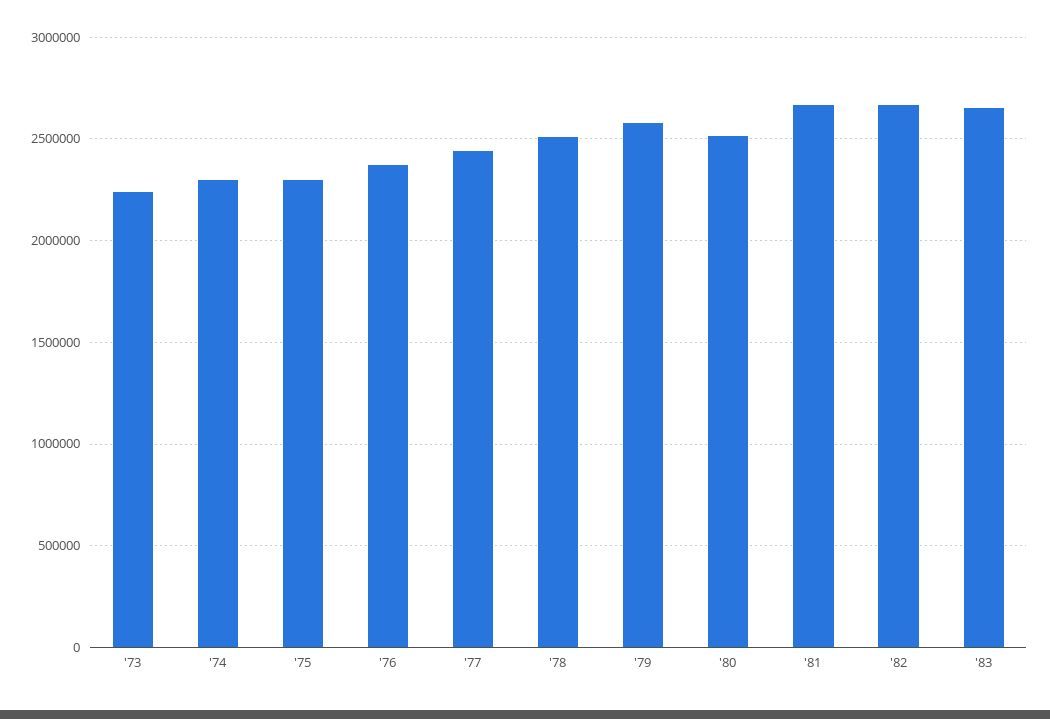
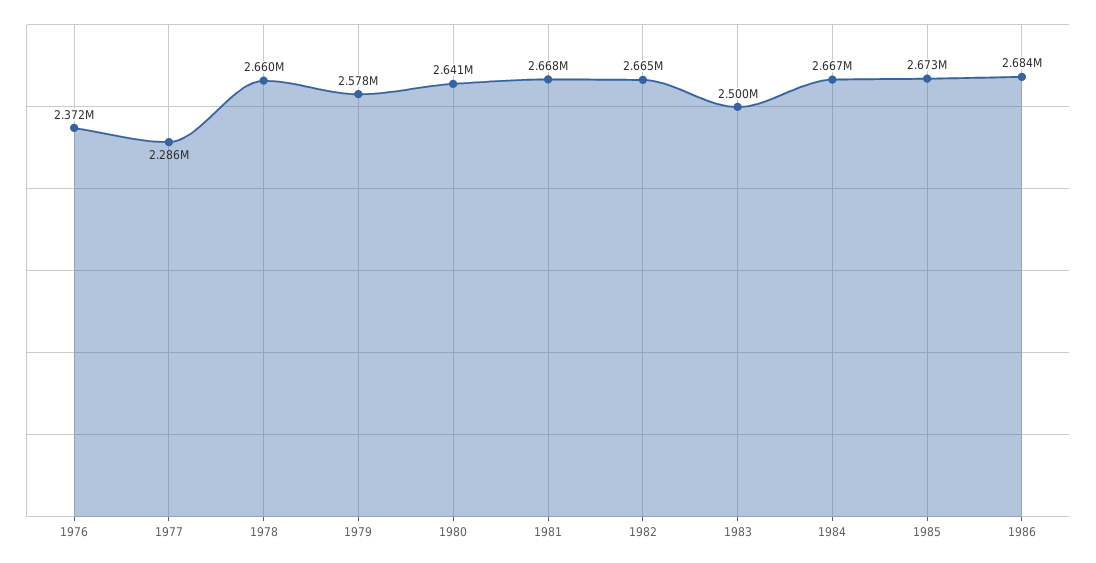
'73: 2250000 -> none
'74: 2300000 -> none
'75: 2300000 -> none
'77: 2450000 -> 2286000
'78: 2500000 -> 2660000
'80: 2500000 -> 2641000
'83: 2650000 -> 2500000
1984: none -> 2667000
1985: none -> 2673000
1986: none -> 2684000

